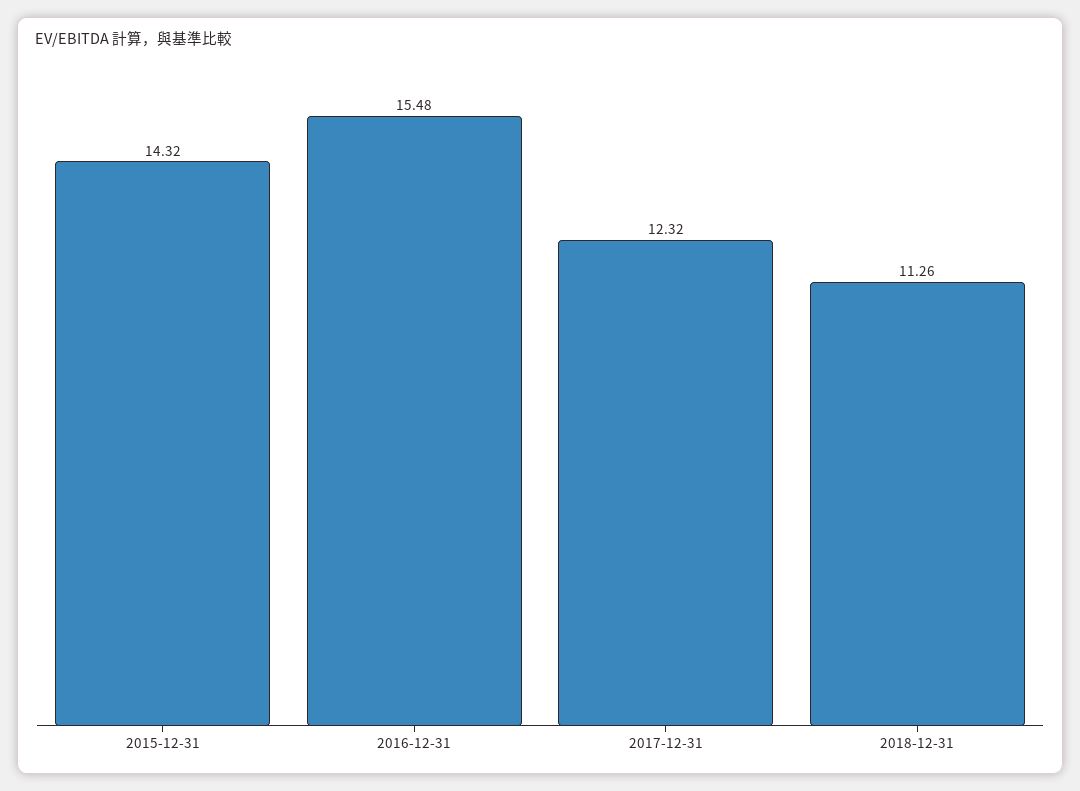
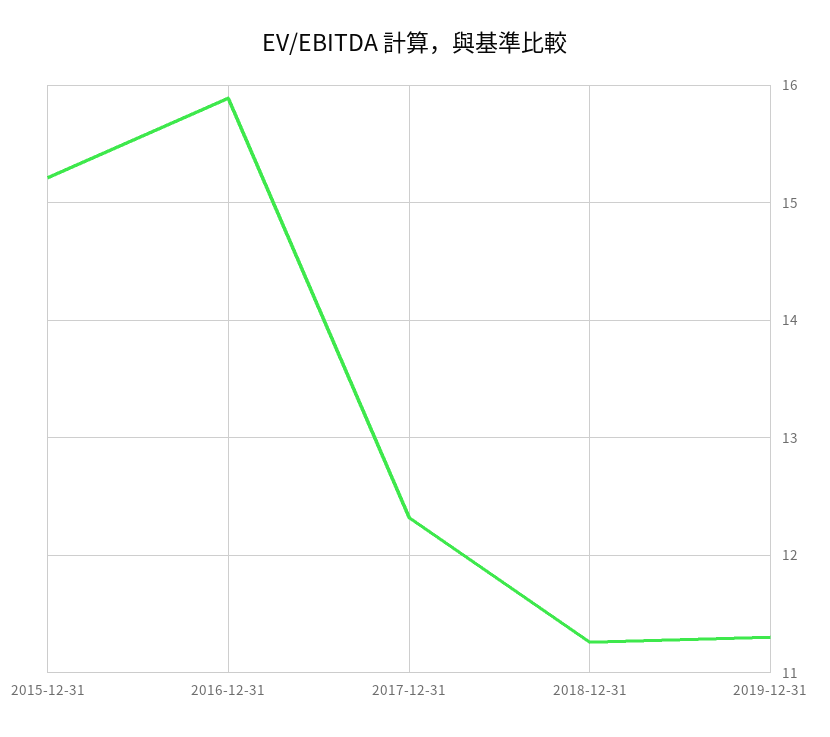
2015-12-31: 14.32 -> 15.2
2016-12-31: 15.48 -> 15.9
2019-12-31: none -> 11.3

